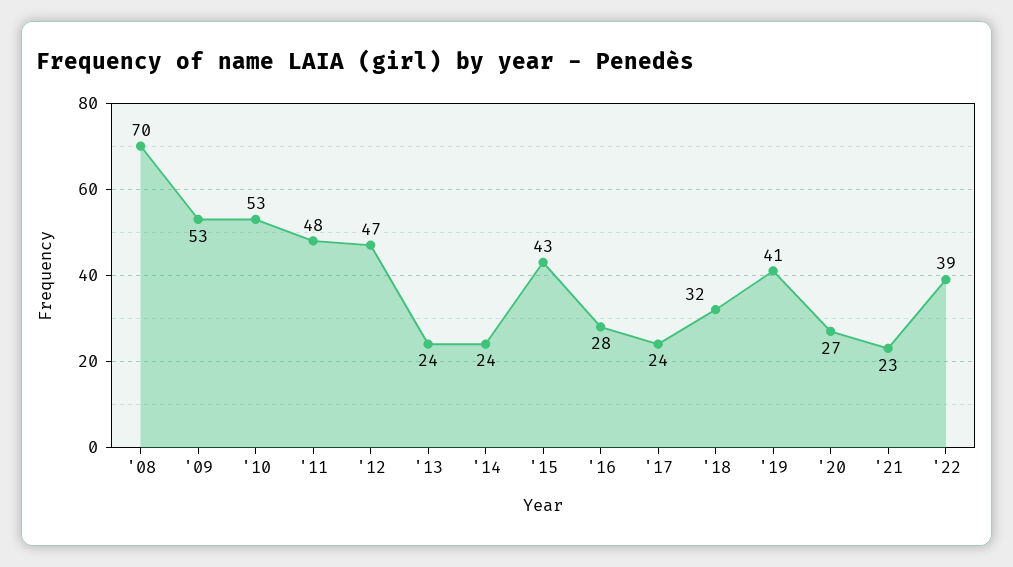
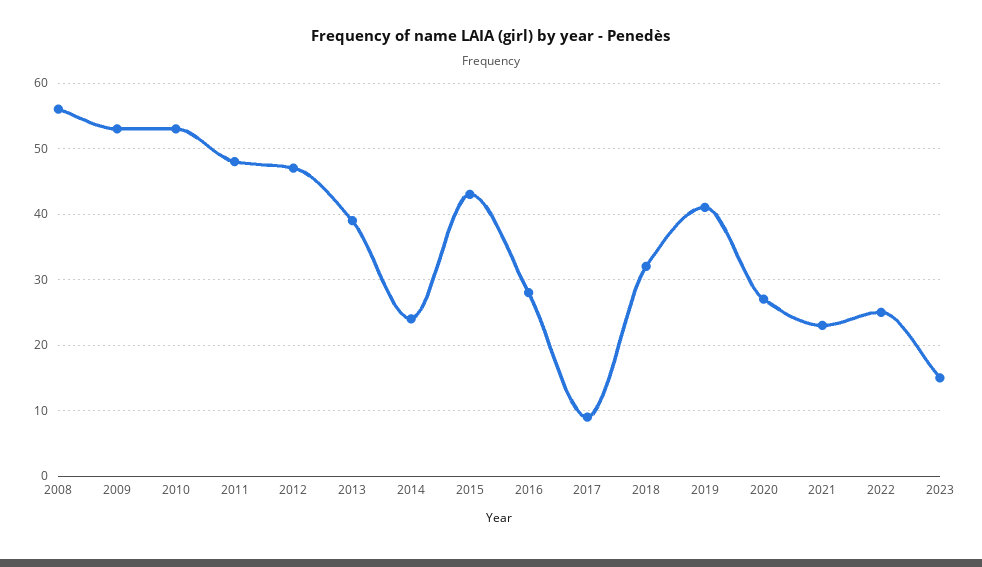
'08: 70 -> 56
'13: 24 -> 39
'17: 24 -> 9
'22: 39 -> 25
2023: none -> 15

